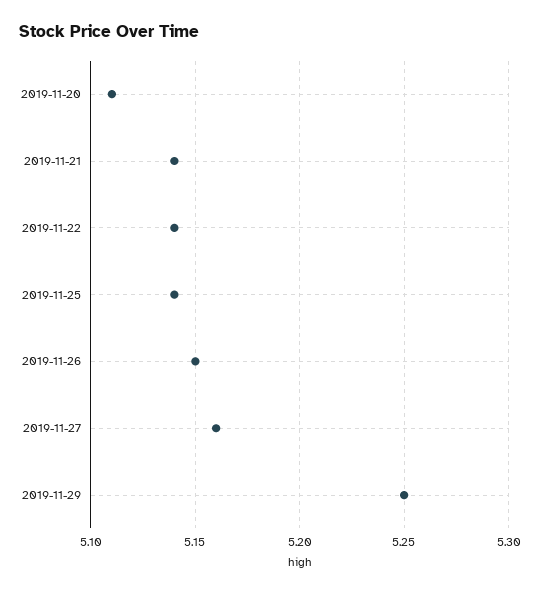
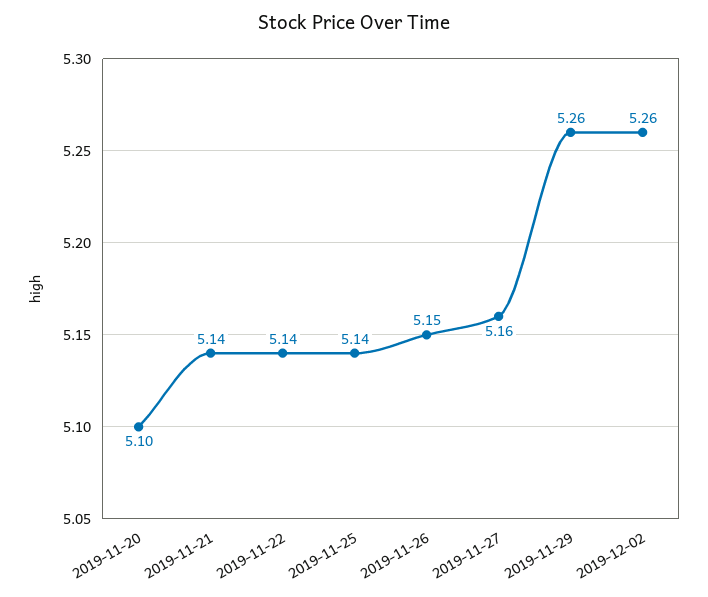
2019-11-20: 5.11 -> 5.1
2019-11-29: 5.25 -> 5.26
2019-12-02: none -> 5.26

